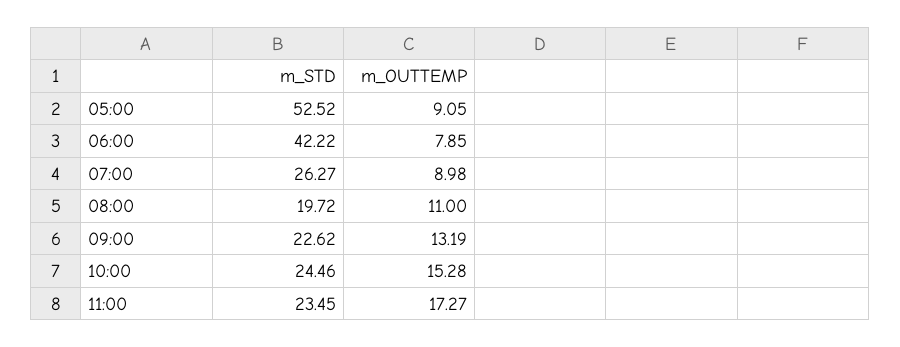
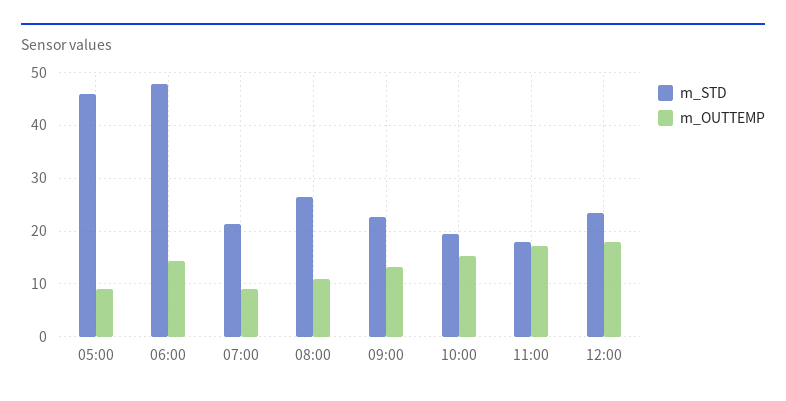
m_STD, 05:00: 52.52 -> 46
m_STD, 06:00: 42.22 -> 48
m_OUTTEMP, 06:00: 7.85 -> 14
m_STD, 07:00: 26.27 -> 22
m_STD, 08:00: 19.72 -> 26
m_STD, 10:00: 24.46 -> 20
m_STD, 11:00: 23.45 -> 18
m_STD, 12:00: none -> 24
m_OUTTEMP, 12:00: none -> 18

